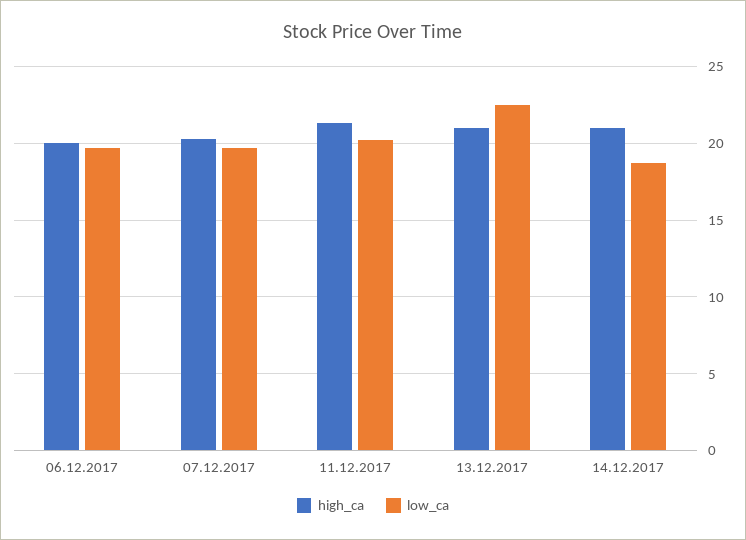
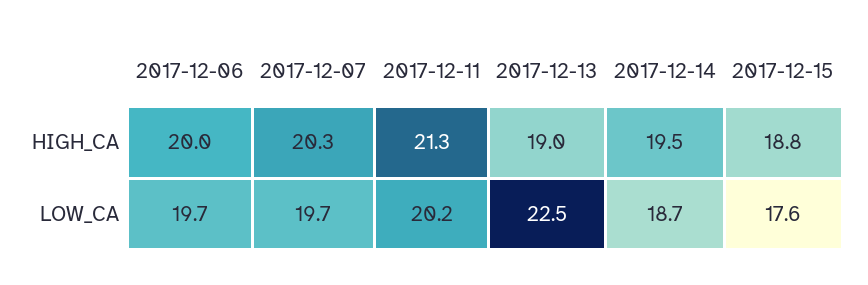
high_ca, 13.12.2017: 21 -> 19
high_ca, 14.12.2017: 21 -> 19.5
high_ca, 2017-12-15: none -> 18.8
low_ca, 2017-12-15: none -> 17.6

